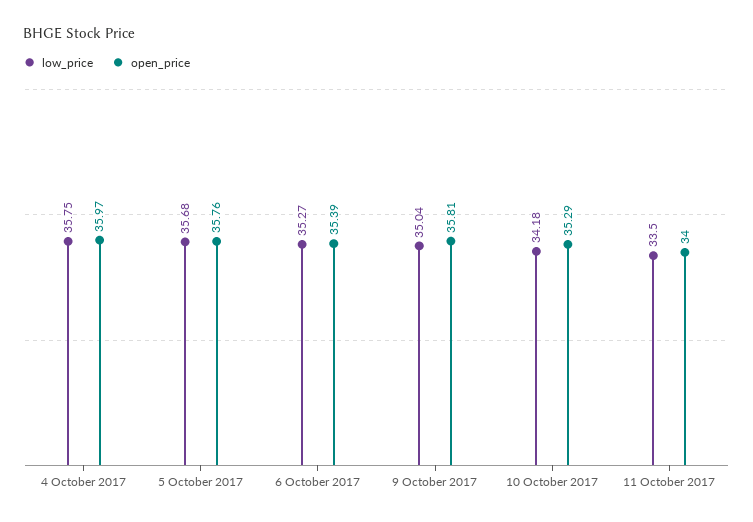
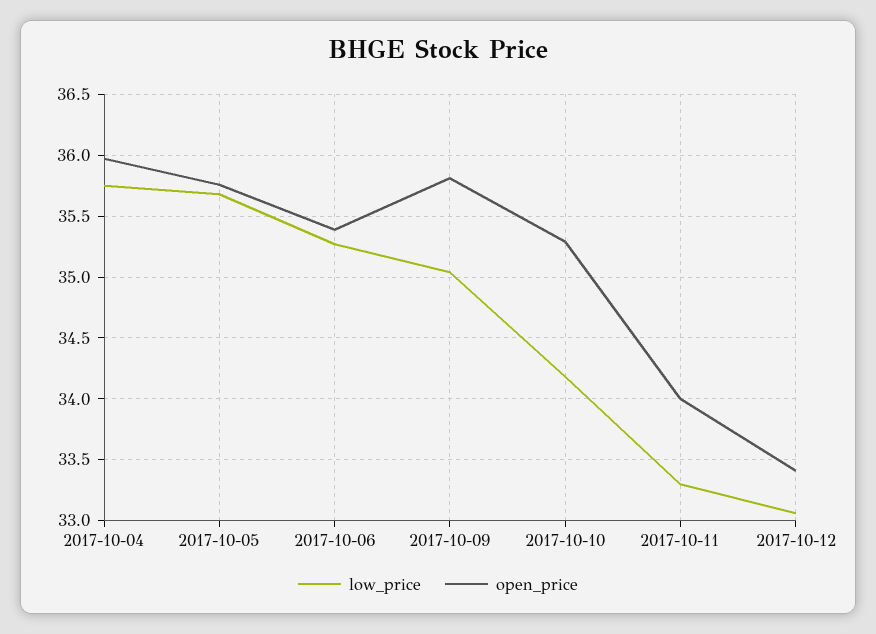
low_price, 11 October 2017: 33.5 -> 33.3
low_price, 2017-10-12: none -> 33.05
open_price, 2017-10-12: none -> 33.4

